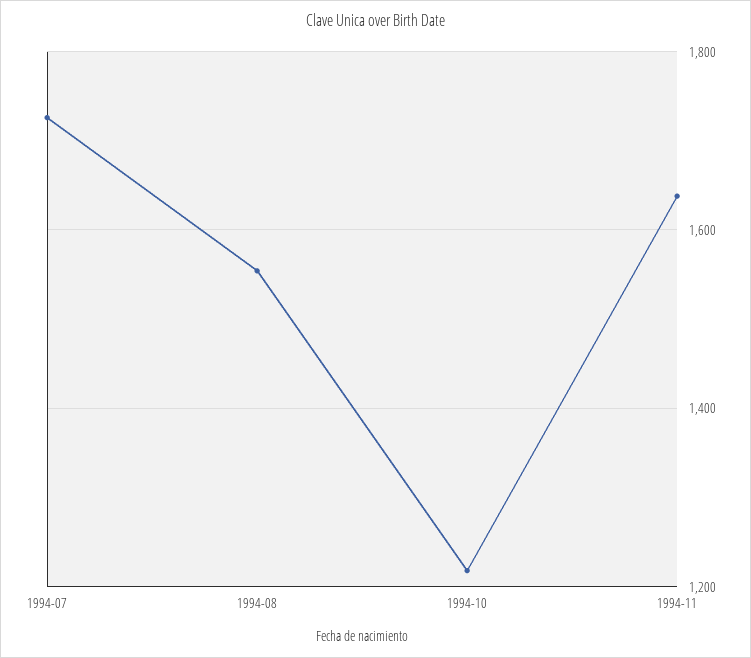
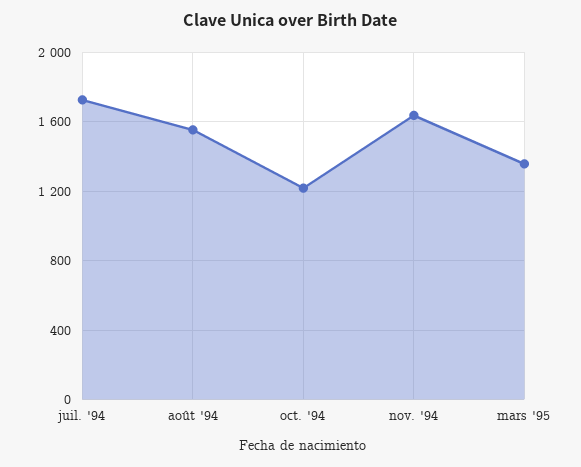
mars '95: none -> 1350

